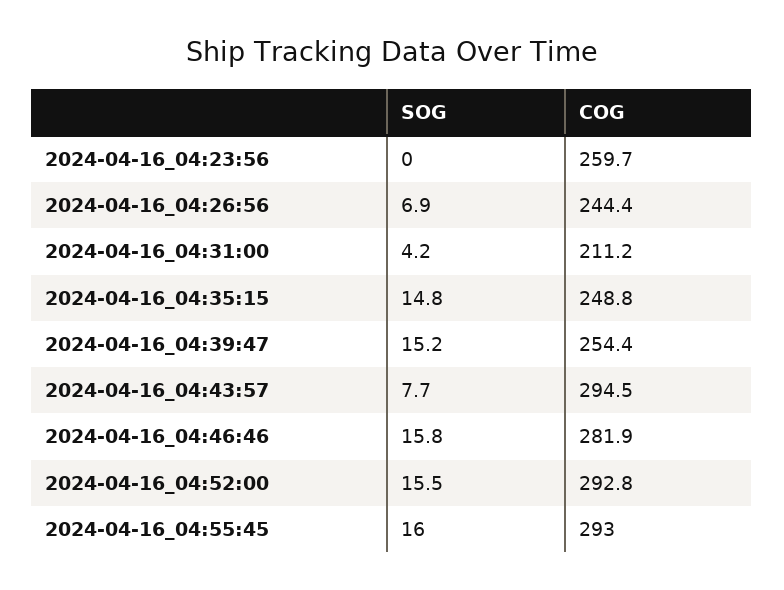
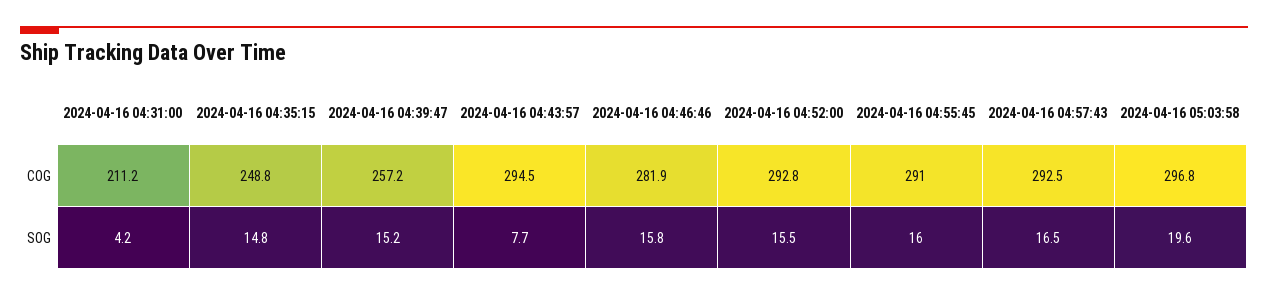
SOG, 2024-04-16_04:23:56: 0 -> none
COG, 2024-04-16_04:23:56: 259.7 -> none
SOG, 2024-04-16_04:26:56: 6.9 -> none
COG, 2024-04-16_04:26:56: 244.4 -> none
COG, 2024-04-16_04:39:47: 254.4 -> 257.2
COG, 2024-04-16_04:55:45: 293 -> 291
COG, 2024-04-16 04:57:43: none -> 292.5
COG, 2024-04-16 05:03:58: none -> 296.8
SOG, 2024-04-16 04:57:43: none -> 16.5
SOG, 2024-04-16 05:03:58: none -> 19.6

